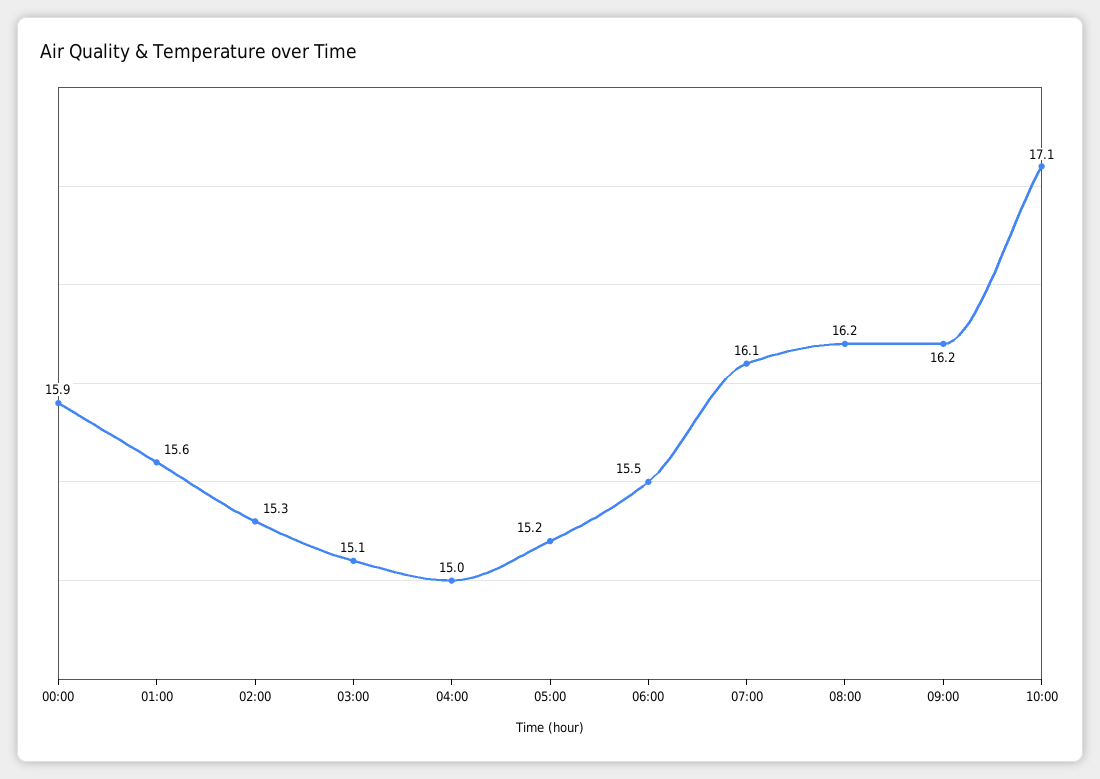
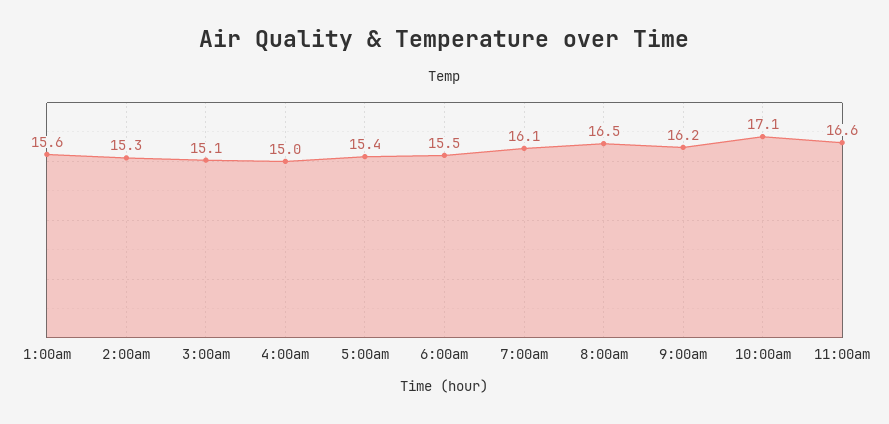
00:00: 15.9 -> none
05:00: 15.2 -> 15.4
08:00: 16.2 -> 16.5
11:00am: none -> 16.6

